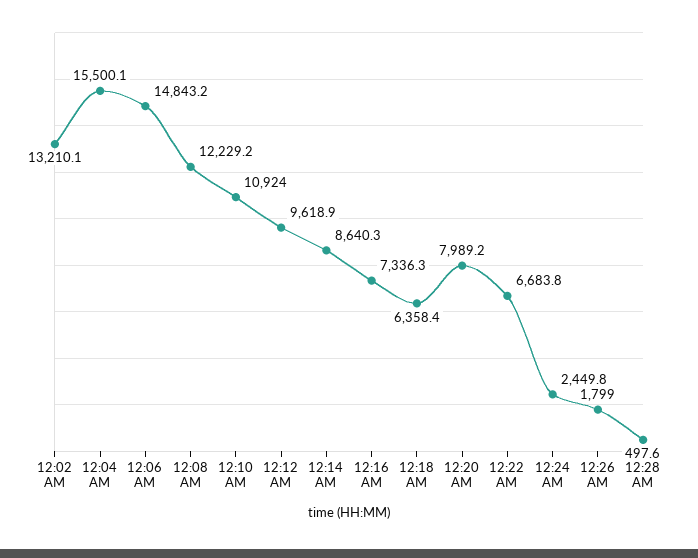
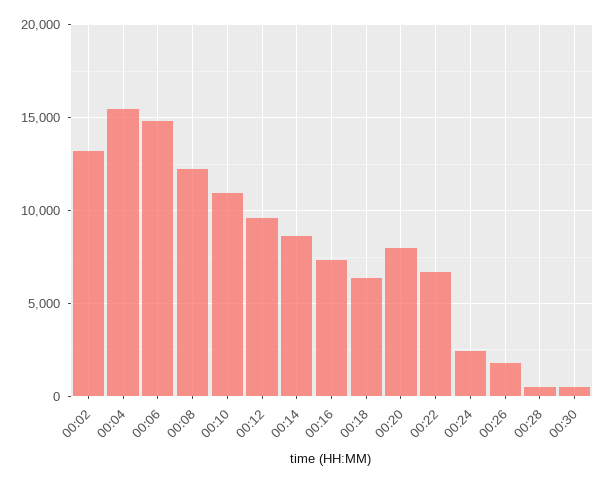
00:30: none -> 500

